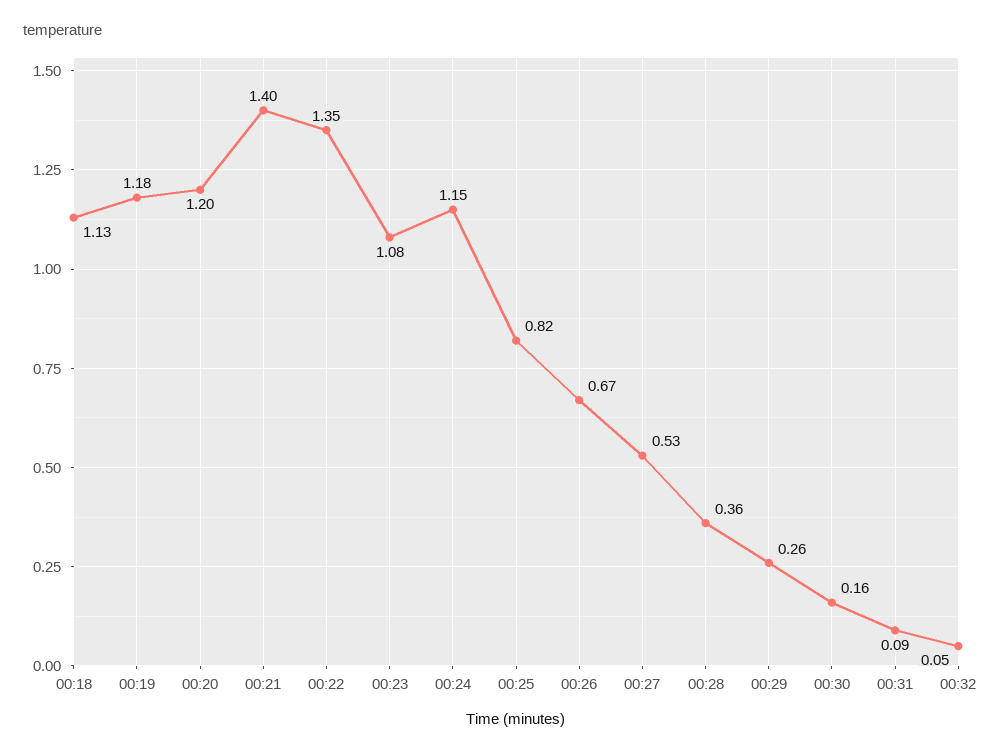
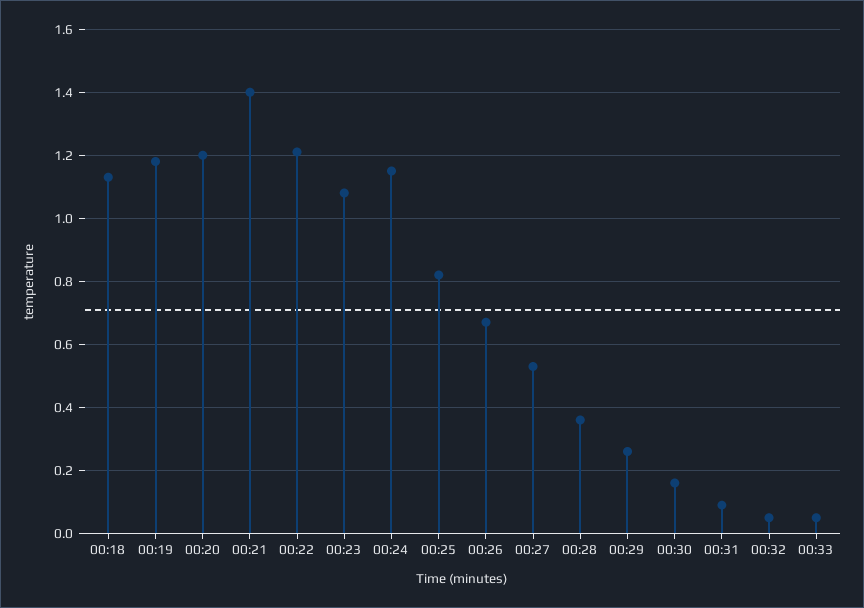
00:22: 1.35 -> 1.2
00:33: none -> 0.05

